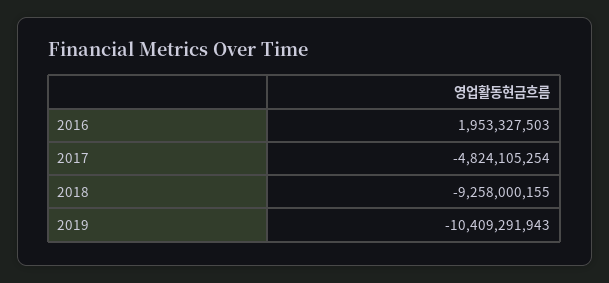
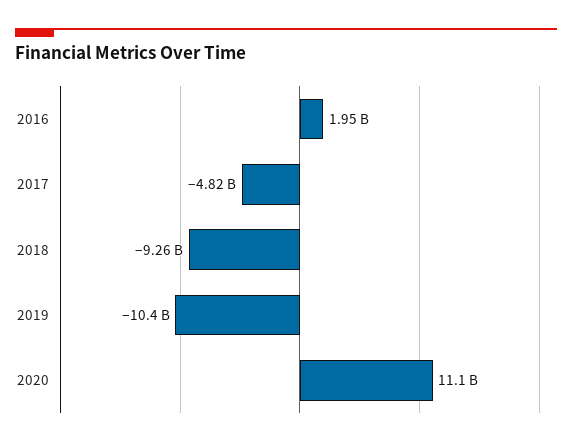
2020: none -> 11100000000

